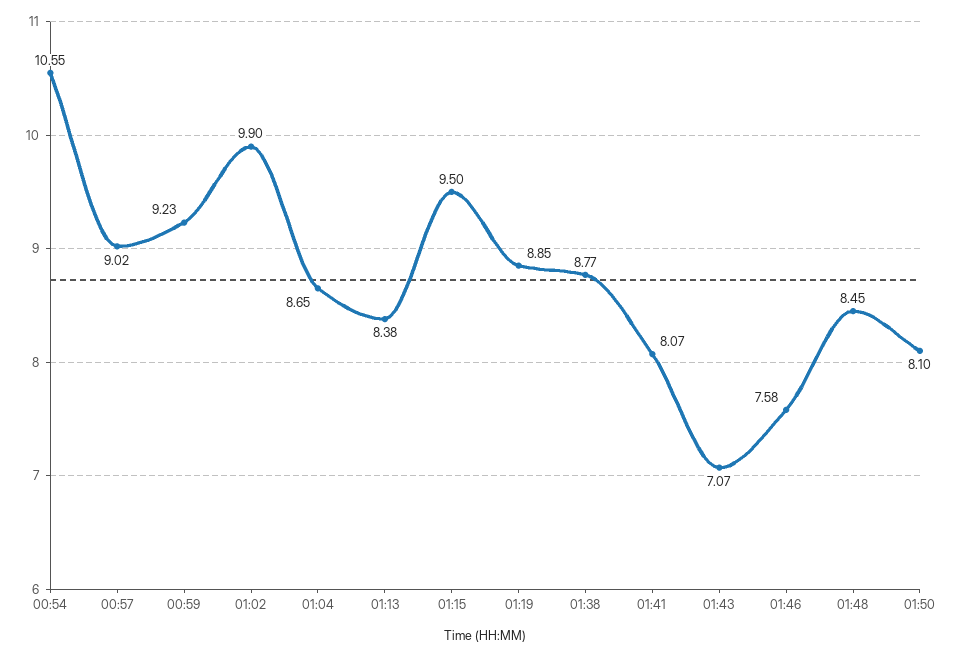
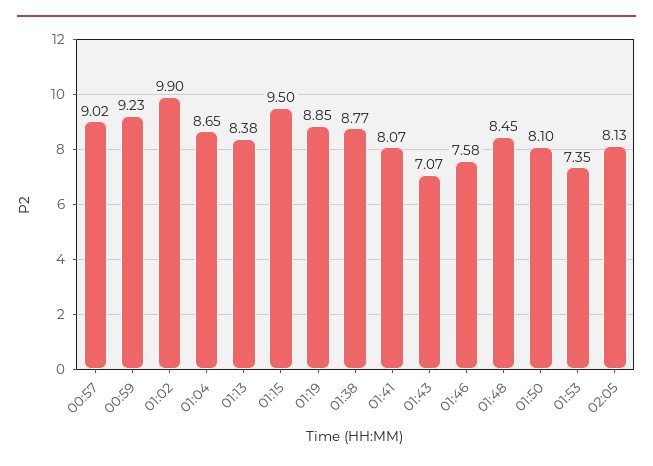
00:54: 10.55 -> none
01:53: none -> 7.35
02:05: none -> 8.13

